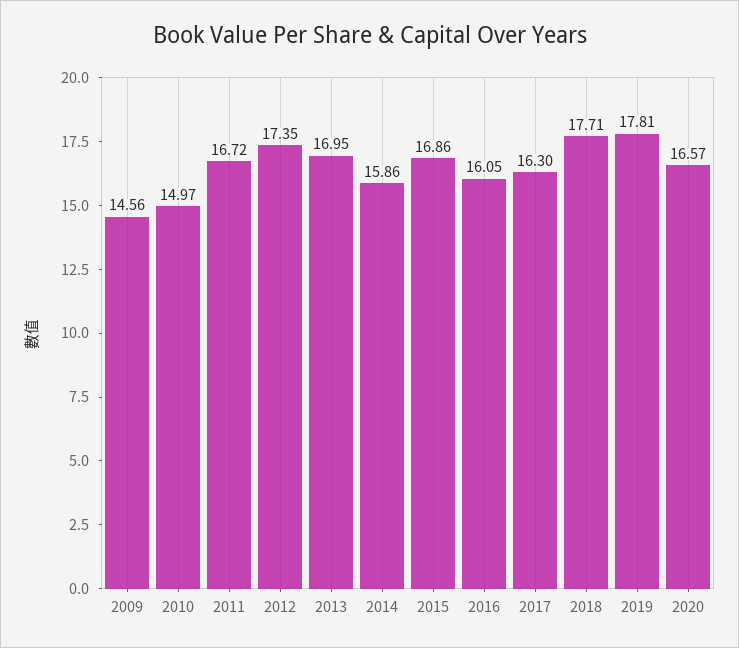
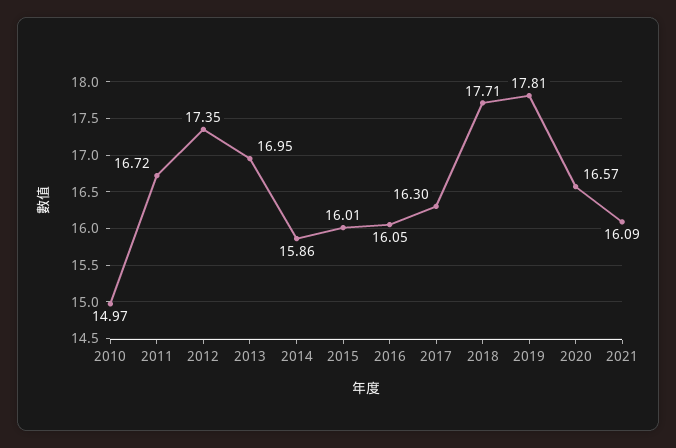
2009: 14.56 -> none
2015: 16.86 -> 16.01
2021: none -> 16.09

